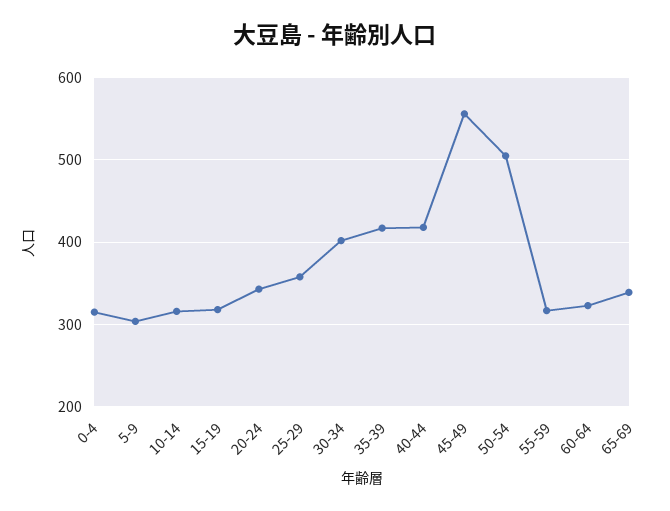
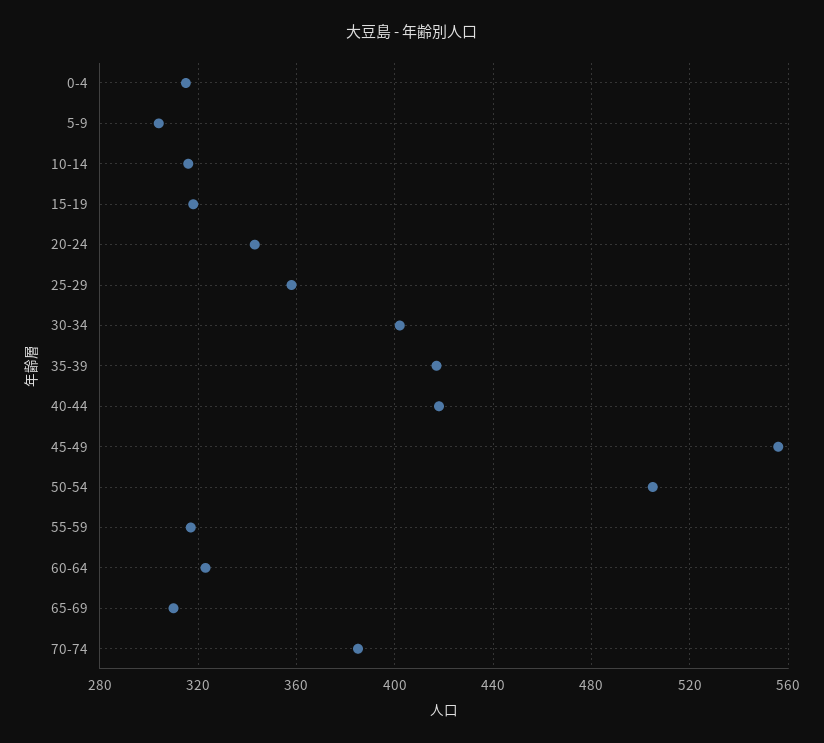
65-69: 340 -> 310
70-74: none -> 385

